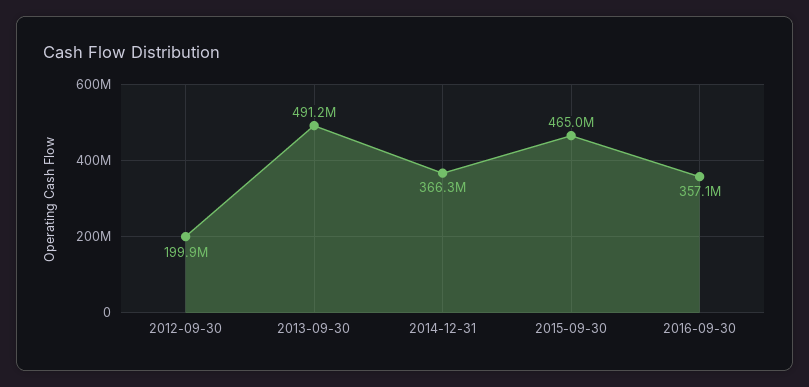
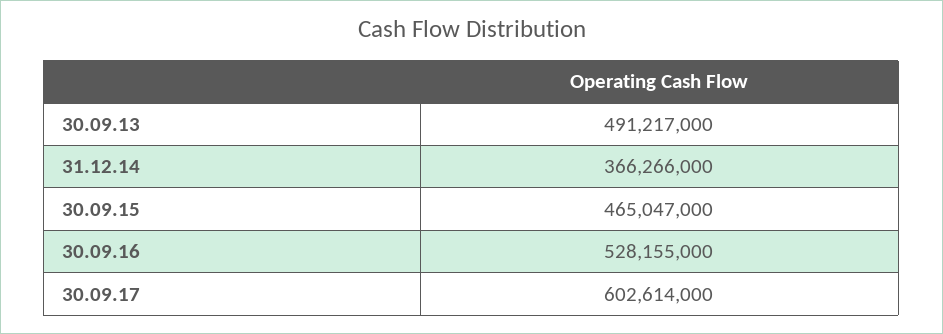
2012-09-30: 199900000 -> none
2016-09-30: 357100000 -> 528155000
30.09.17: none -> 602614000

